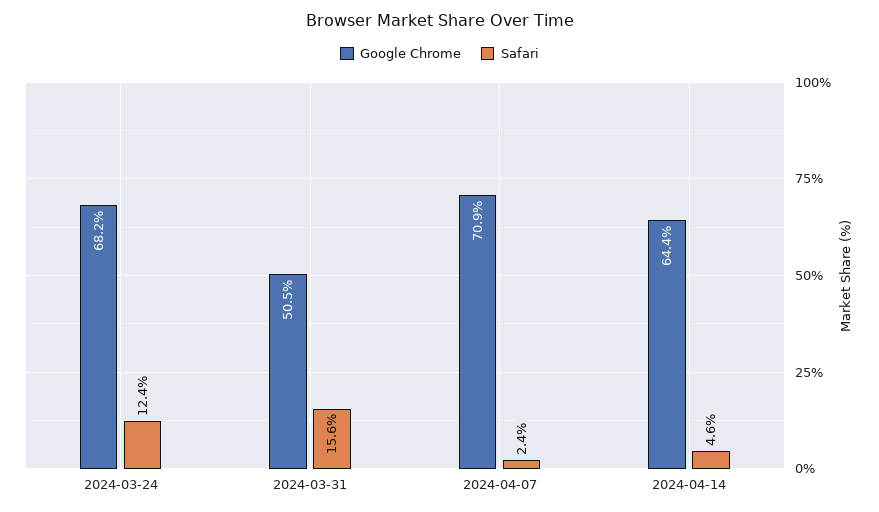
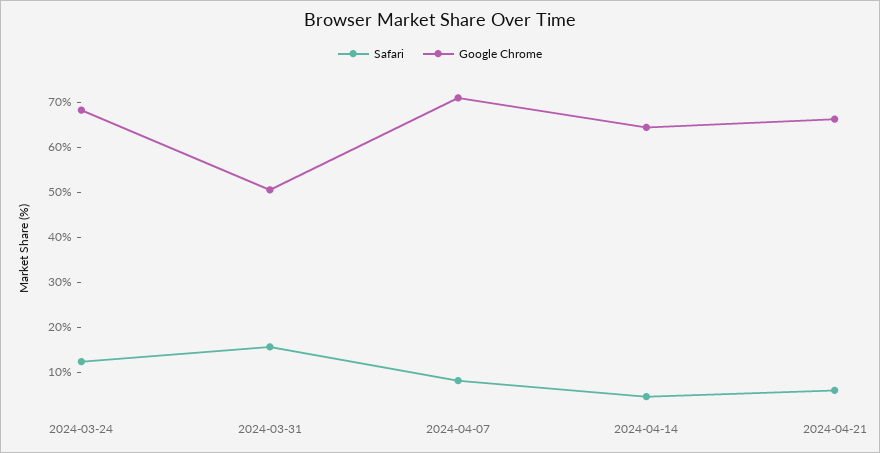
Safari, 2024-04-07: 2.4 -> 8
Safari, 2024-04-21: none -> 6
Google Chrome, 2024-04-21: none -> 66

